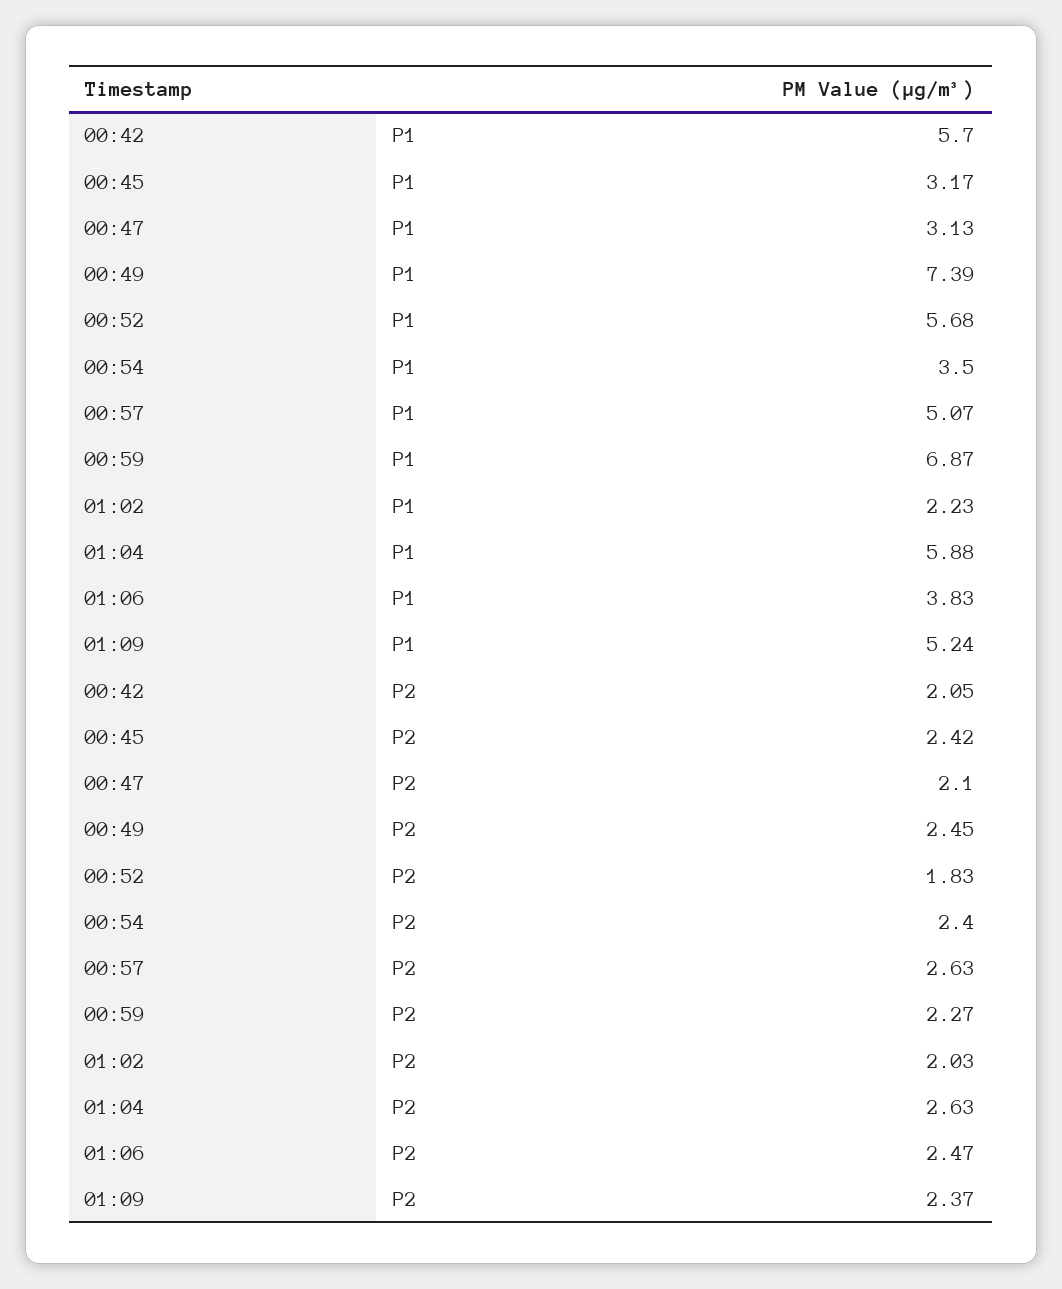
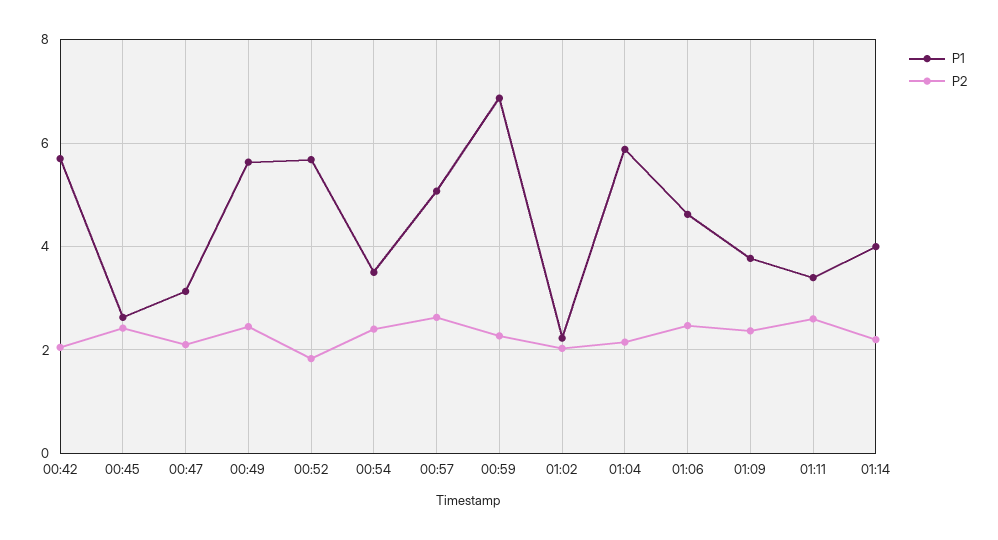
P1, 00:45: 3.17 -> 2.6
P1, 00:49: 7.39 -> 5.6
P1, 01:06: 3.83 -> 4.6
P1, 01:09: 5.24 -> 3.8
P2, 01:04: 2.63 -> 2.2
P1, 01:11: none -> 3.4
P2, 01:11: none -> 2.6
P1, 01:14: none -> 4
P2, 01:14: none -> 2.2

